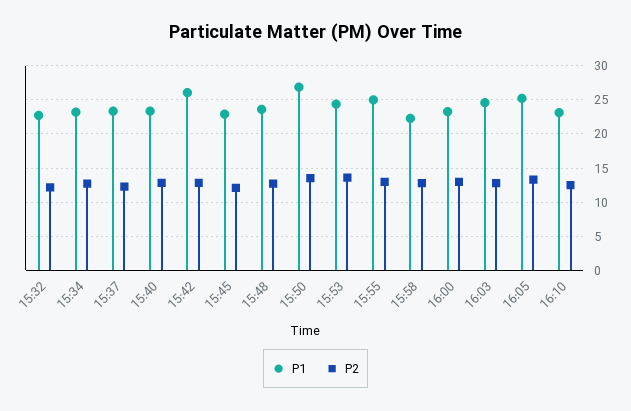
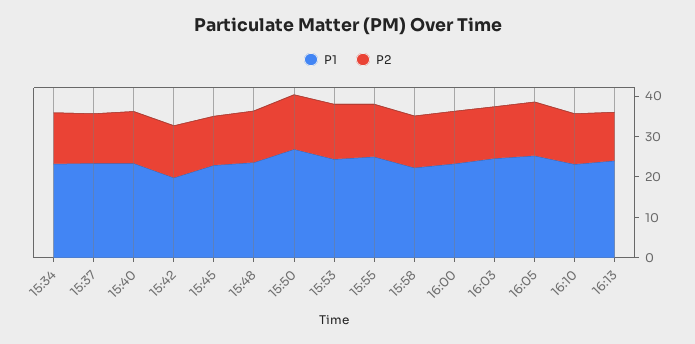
P1, 15:32: 23 -> none
P2, 15:32: 12 -> none
P1, 15:42: 26 -> 20
P1, 16:13: none -> 24
P2, 16:13: none -> 12

